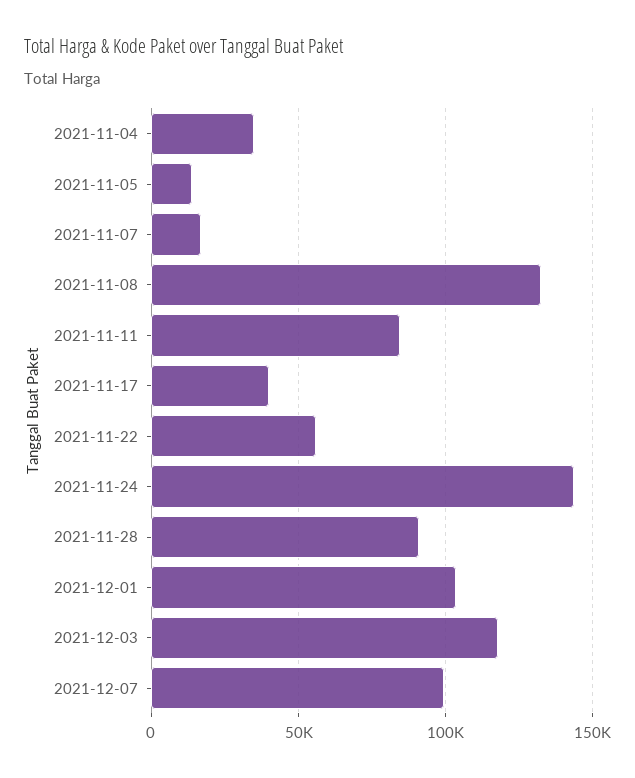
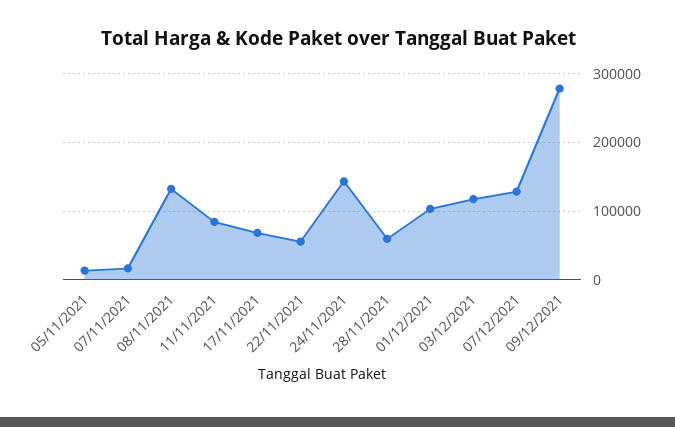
2021-11-04: 35000 -> none
2021-11-17: 40000 -> 70000
2021-11-28: 90000 -> 60000
2021-12-07: 100000 -> 130000
09/12/2021: none -> 280000

